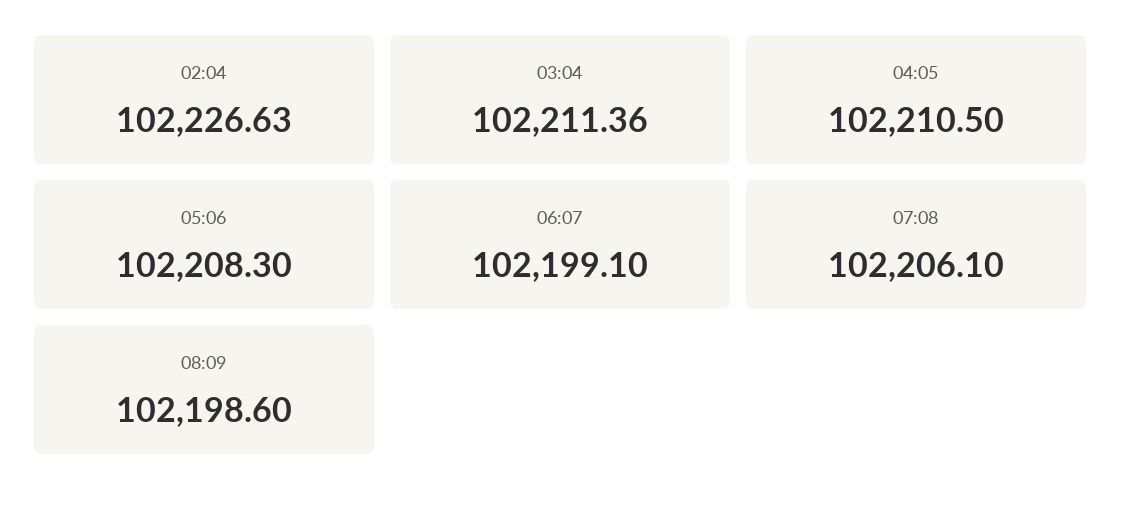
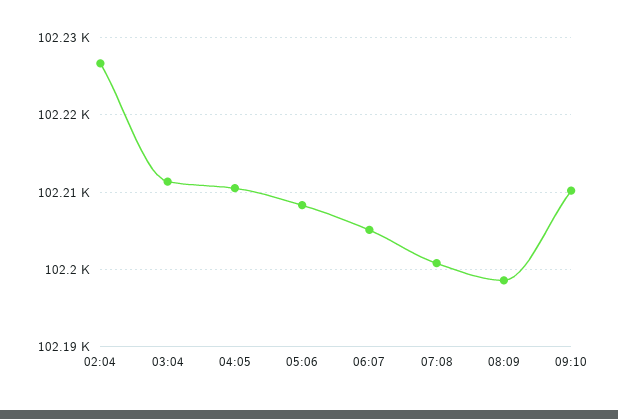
06:07: 102199.1 -> 102205
07:08: 102206.1 -> 102201
09:10: none -> 102210

